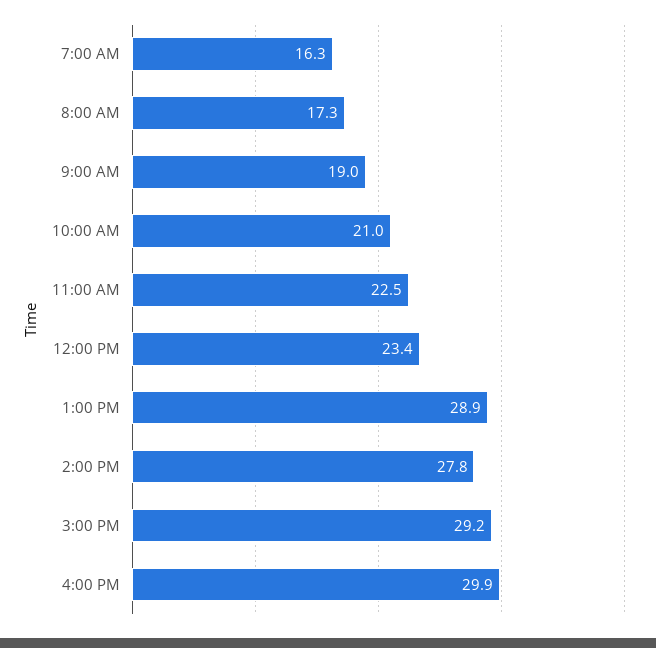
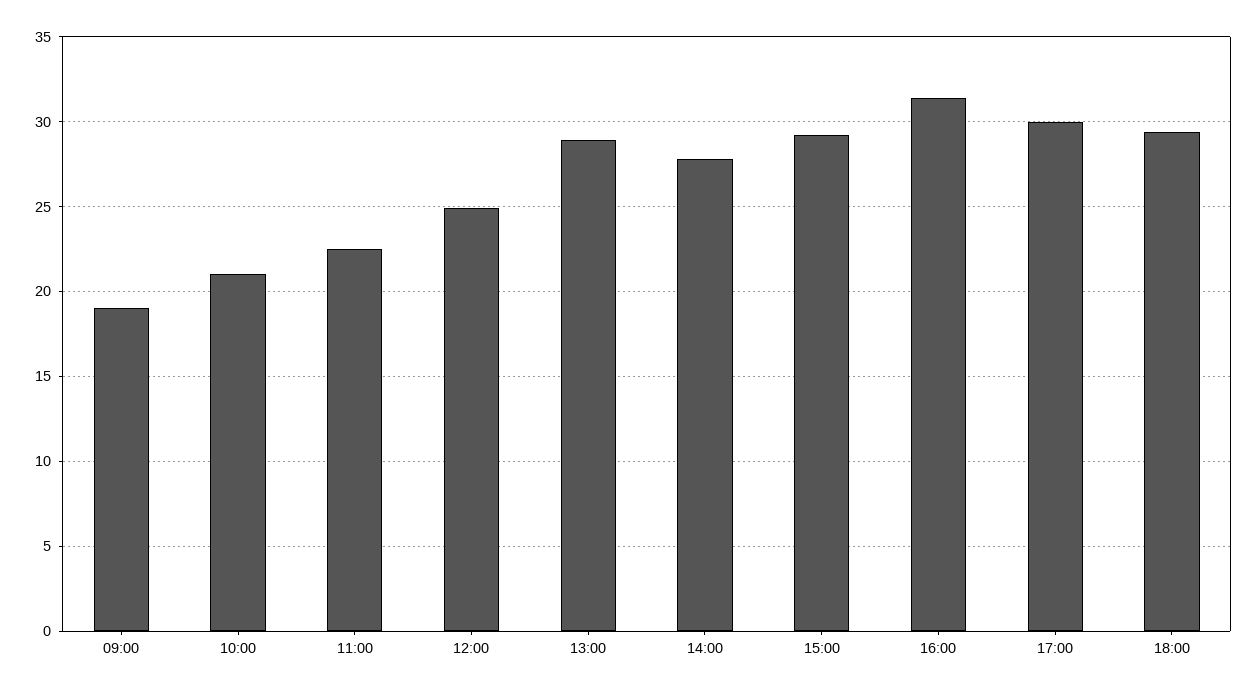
7:00 AM: 16.3 -> none
8:00 AM: 17.3 -> none
12:00 PM: 23.4 -> 25
4:00 PM: 29.9 -> 31.5
17:00: none -> 30
18:00: none -> 29.5

